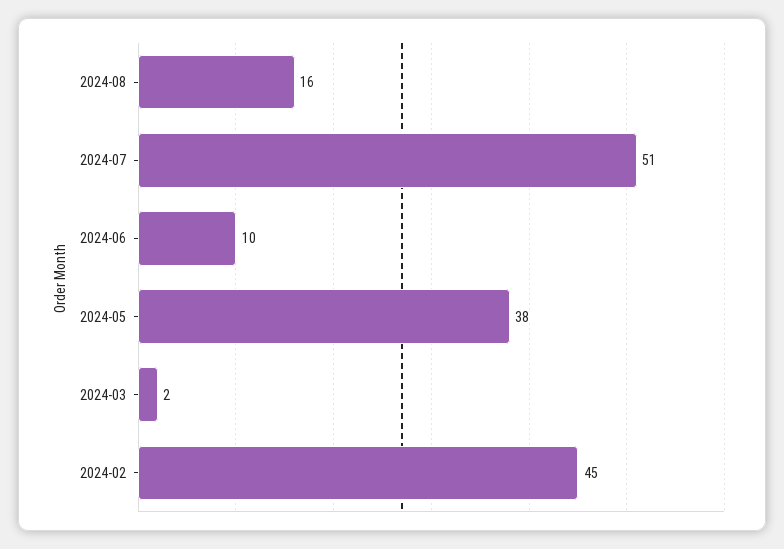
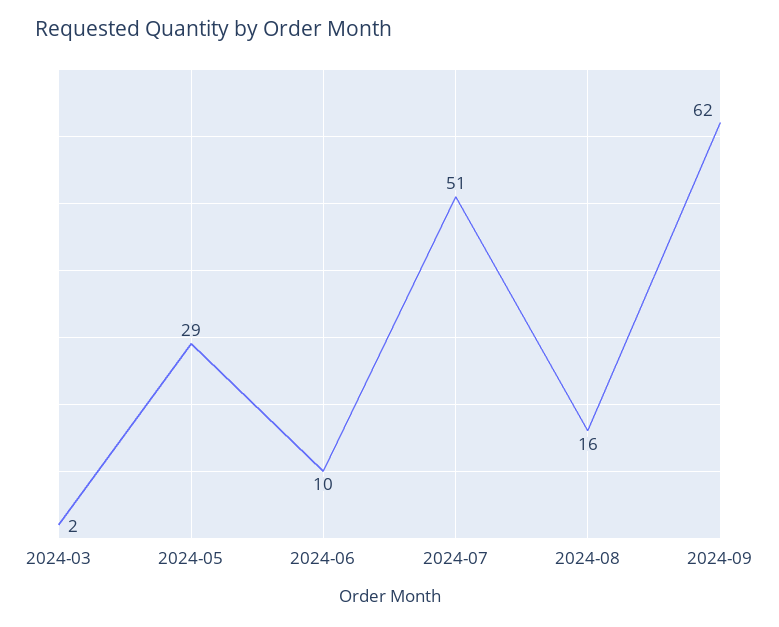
2024-05: 38 -> 29
2024-02: 45 -> none
2024-09: none -> 62

